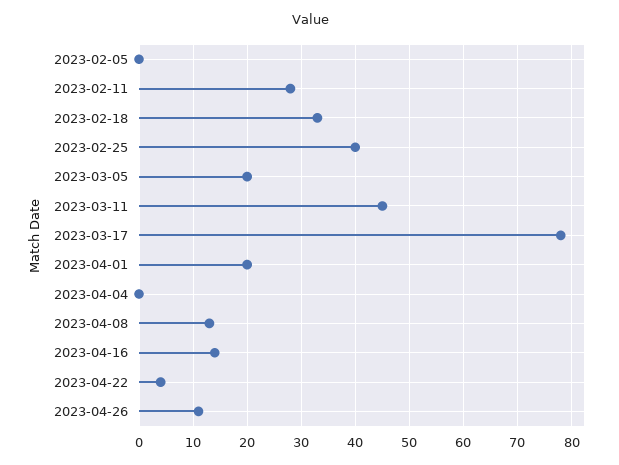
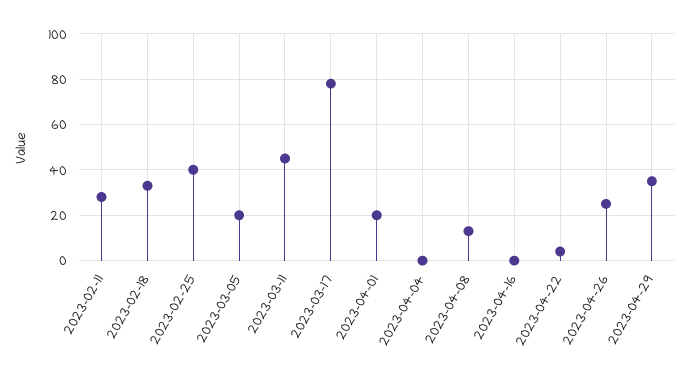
2023-02-05: 0 -> none
2023-04-16: 15 -> 0
2023-04-26: 10 -> 25
2023-04-29: none -> 35

